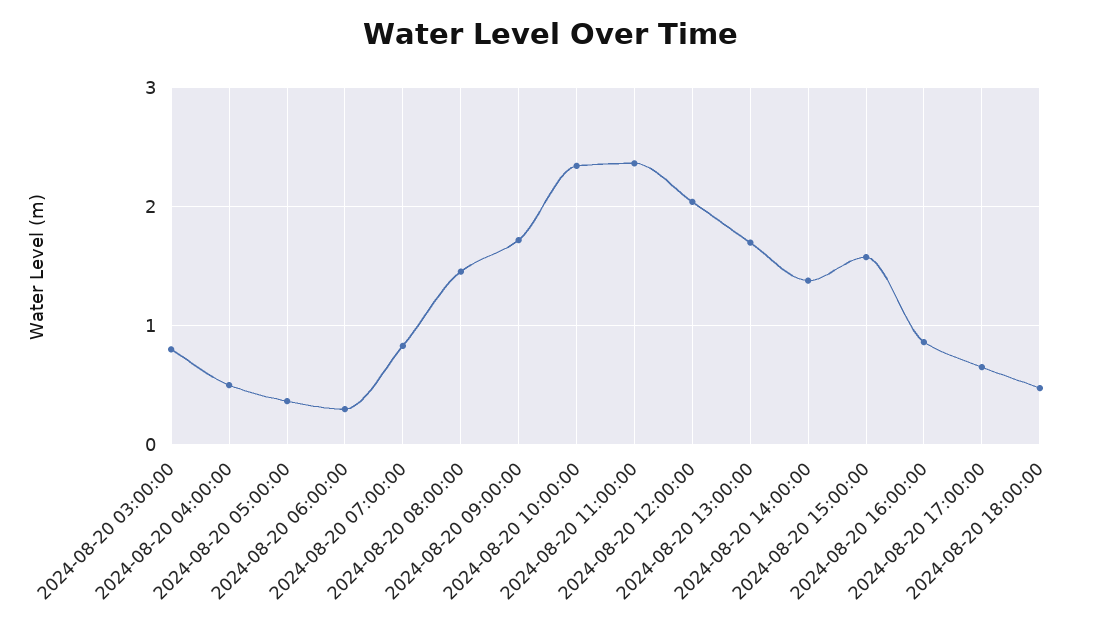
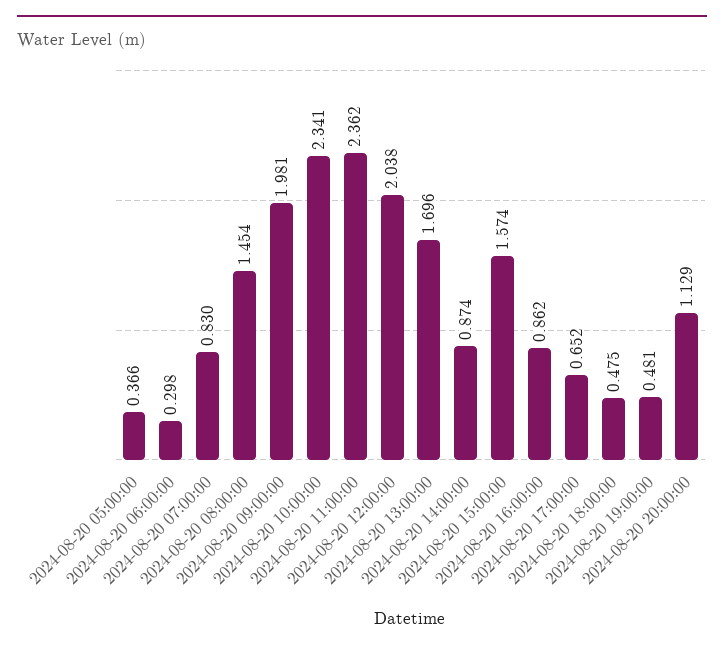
2024-08-20 03:00:00: 0.8 -> none
2024-08-20 04:00:00: 0.5 -> none
2024-08-20 09:00:00: 1.7 -> 1.981
2024-08-20 14:00:00: 1.4 -> 0.874
2024-08-20 19:00:00: none -> 0.481
2024-08-20 20:00:00: none -> 1.129

